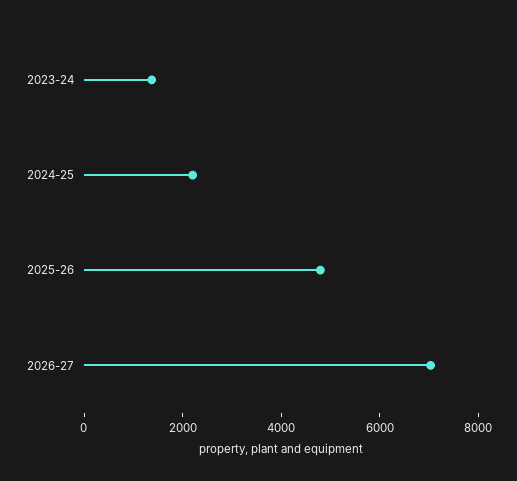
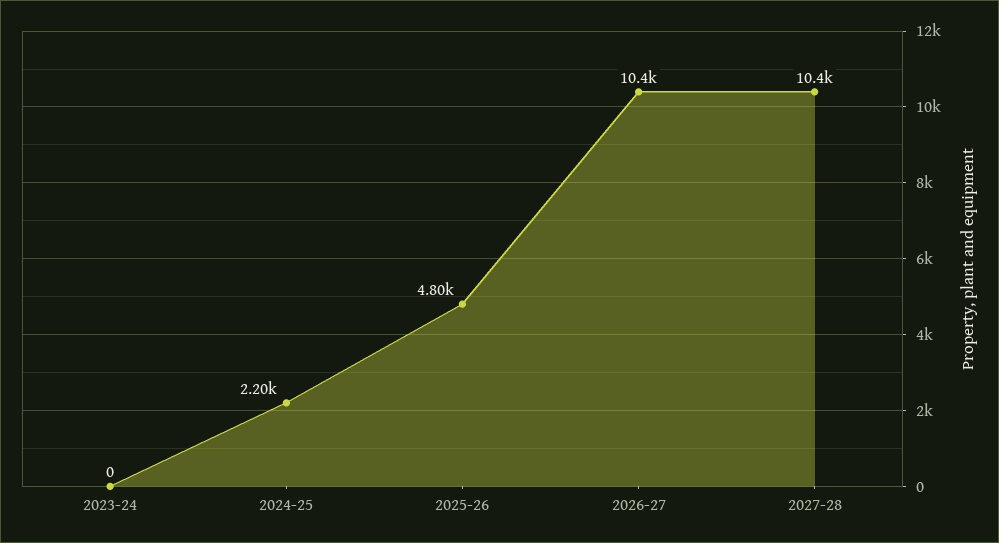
2023-24: 1500 -> 0
2026-27: 7000 -> 10400
2027-28: none -> 10400

